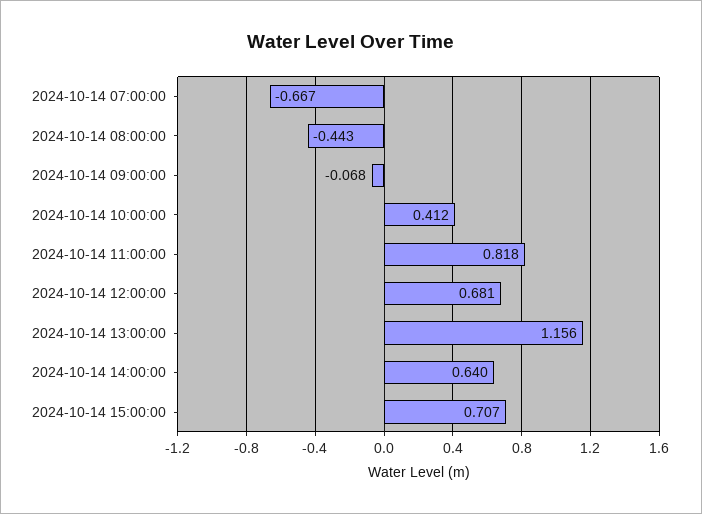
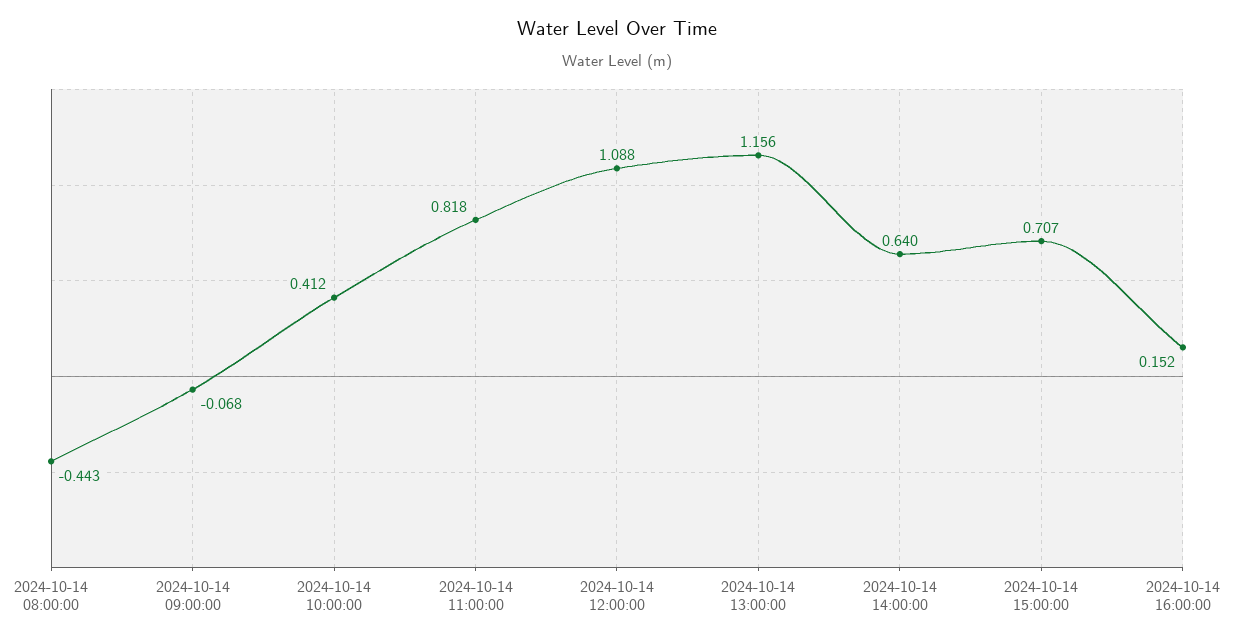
2024-10-14 07:00:00: -0.667 -> none
2024-10-14 12:00:00: 0.681 -> 1.088
2024-10-14 16:00:00: none -> 0.152

